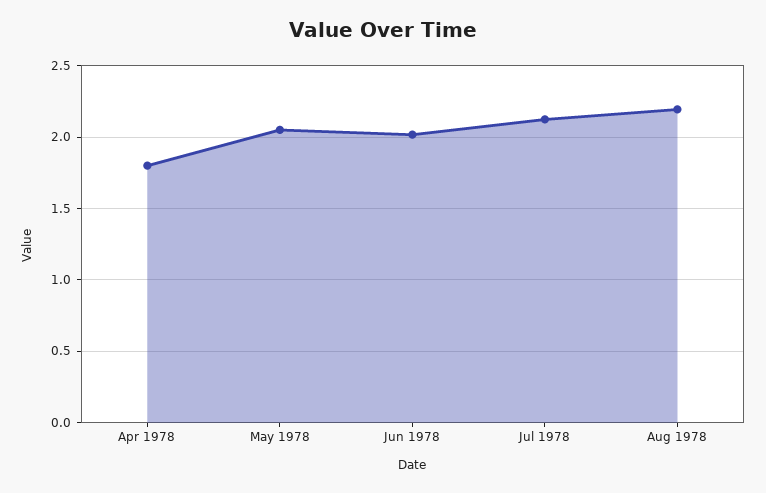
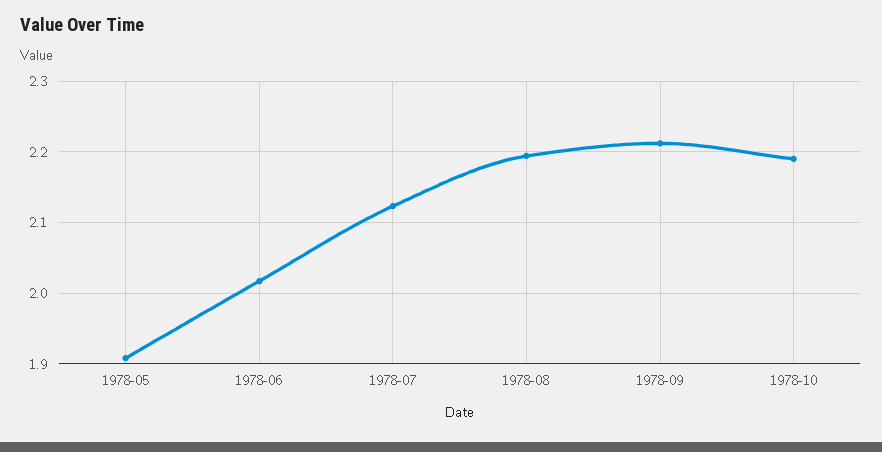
Apr 1978: 1.8 -> none
May 1978: 2.05 -> 1.91
1978-09: none -> 2.21
1978-10: none -> 2.19

